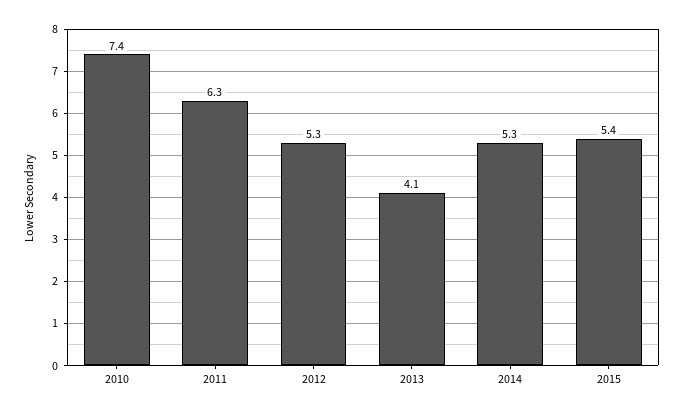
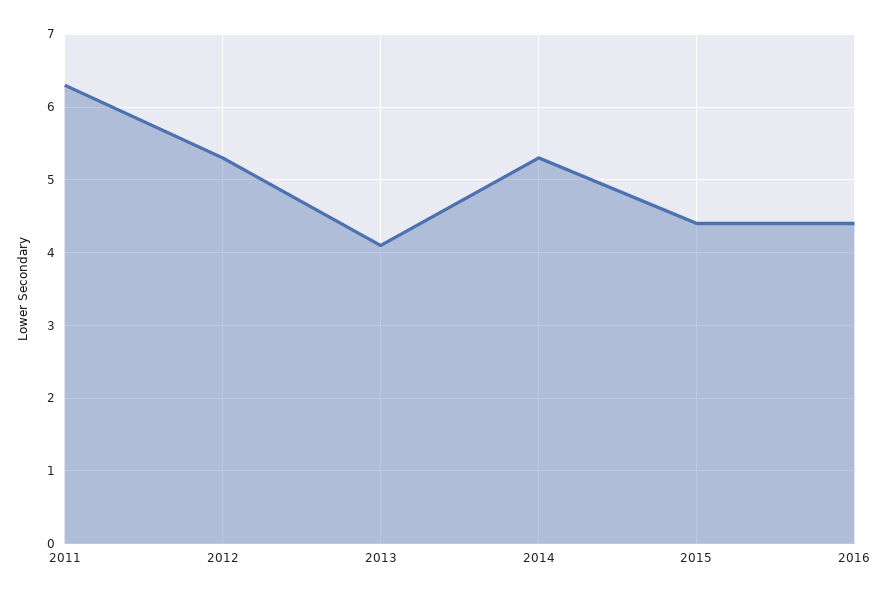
2010: 7.4 -> none
2015: 5.4 -> 4.4
2016: none -> 4.4

